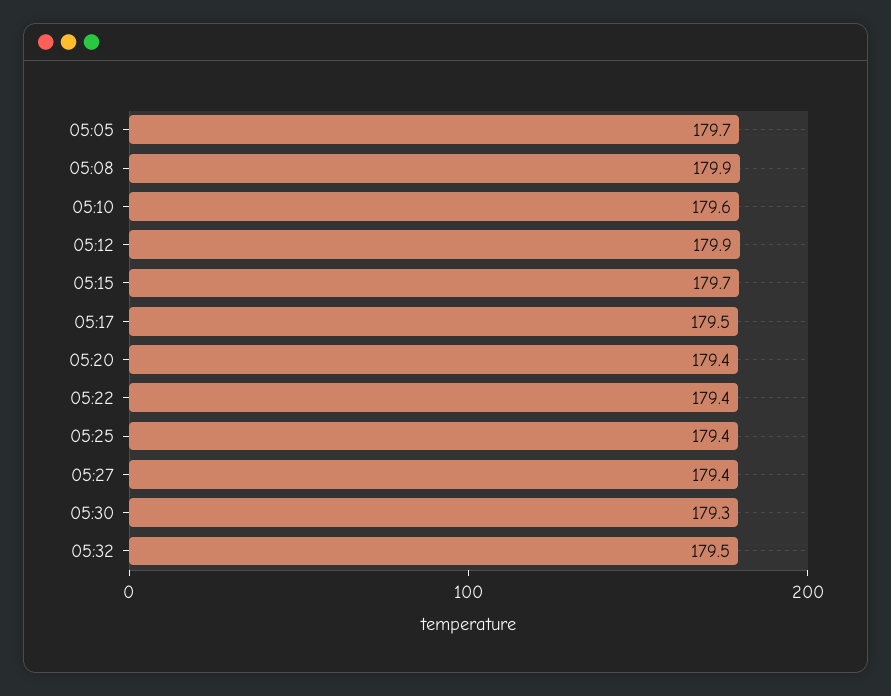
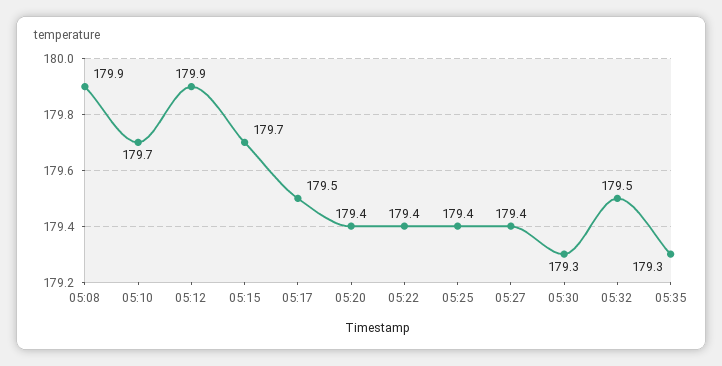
05:05: 179.7 -> none
05:10: 179.6 -> 179.7
05:35: none -> 179.3

